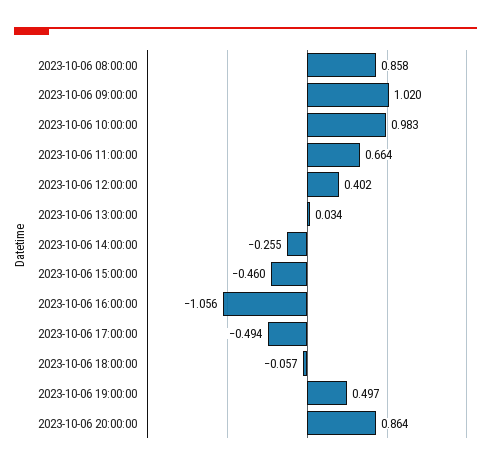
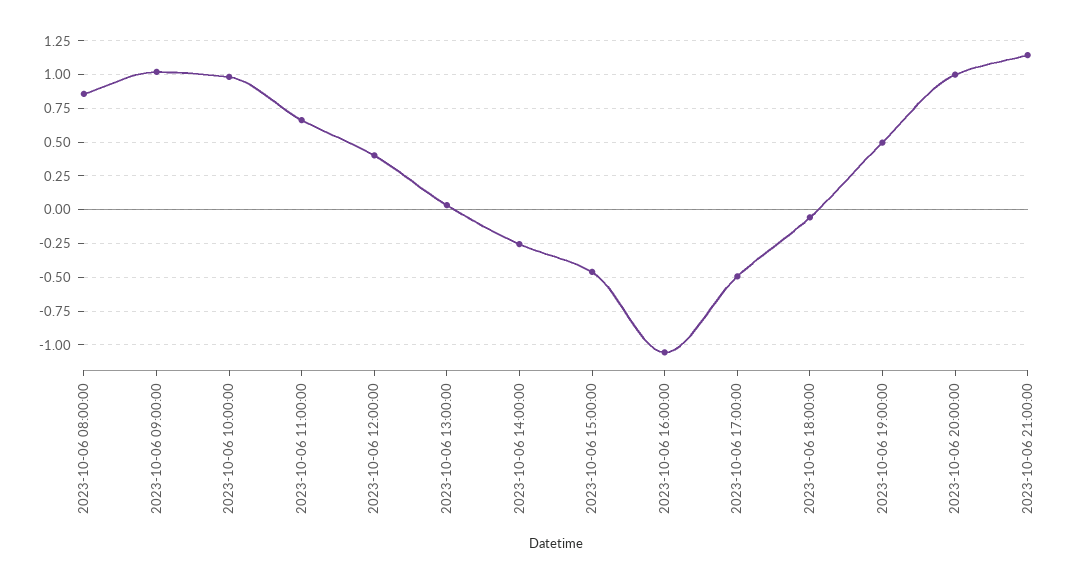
2023-10-06 20:00:00: 0.864 -> 1
2023-10-06 21:00:00: none -> 1.15

